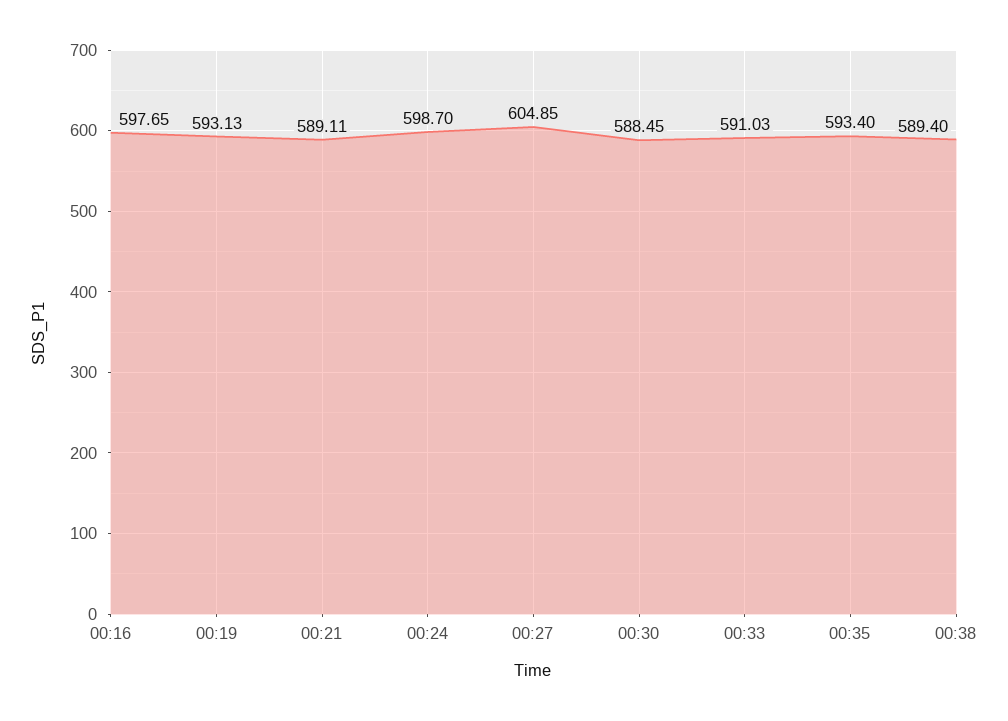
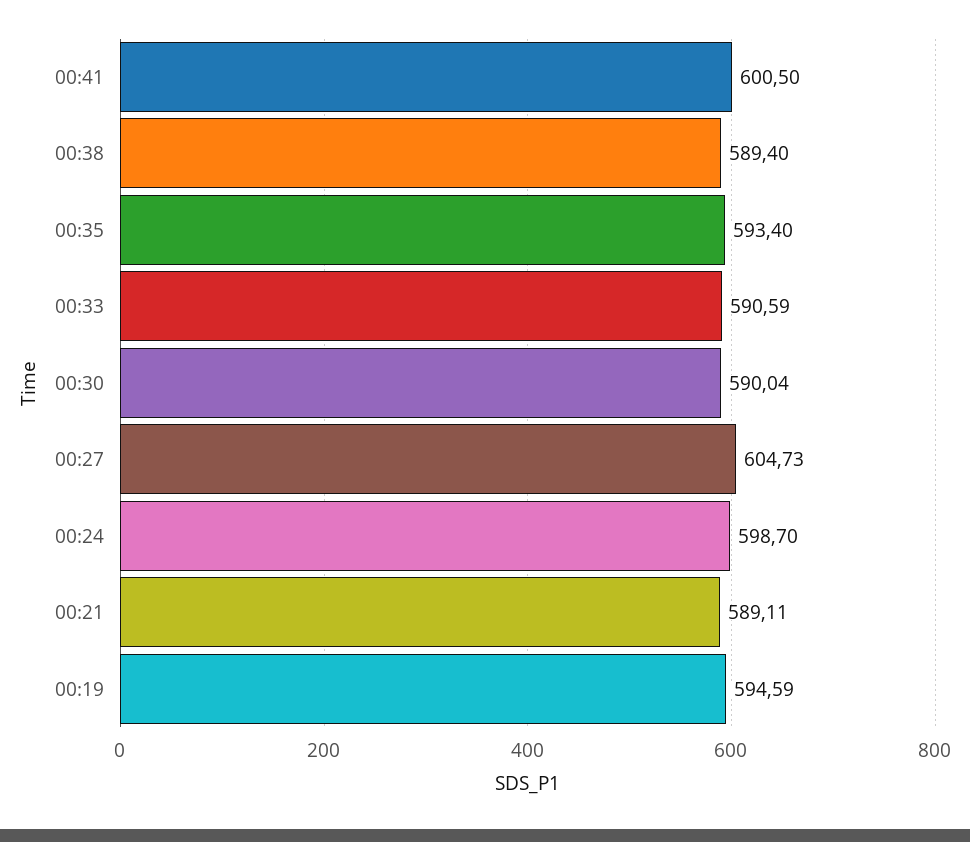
00:16: 597.65 -> none
00:19: 593.13 -> 594.59
00:27: 604.85 -> 604.73
00:30: 588.45 -> 590.04
00:33: 591.03 -> 590.59
00:41: none -> 600.5

